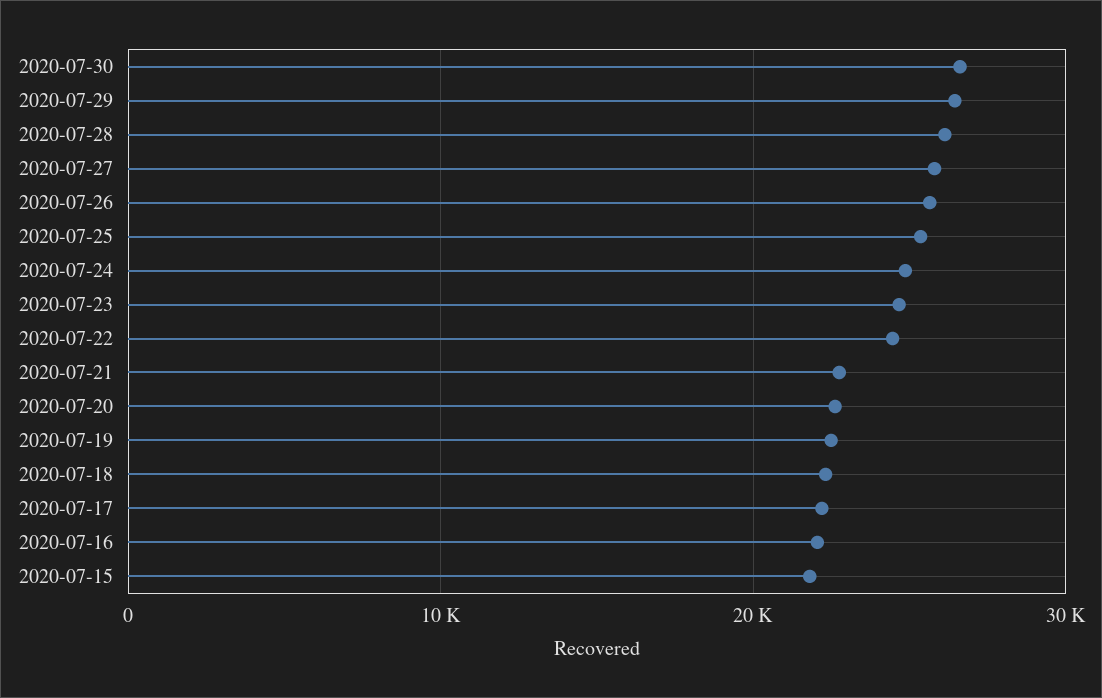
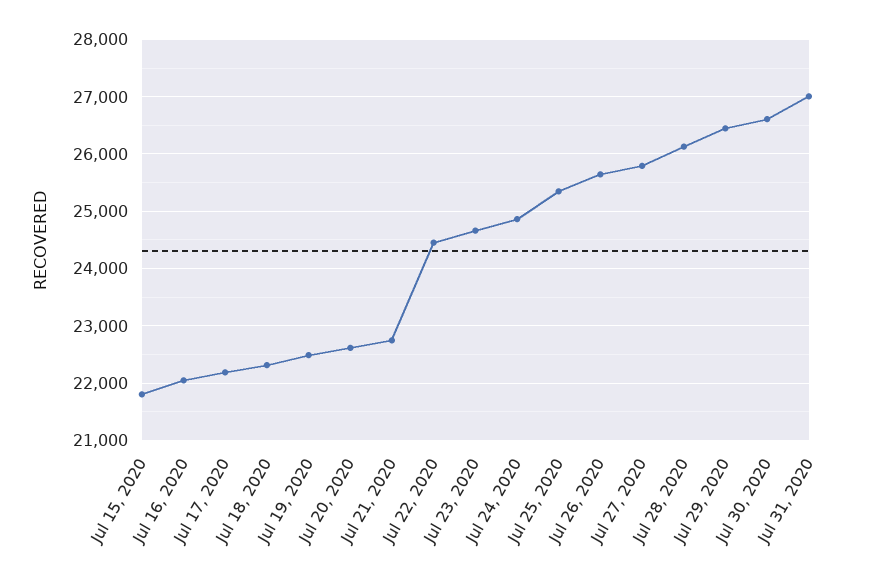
Jul 31, 2020: none -> 27000

